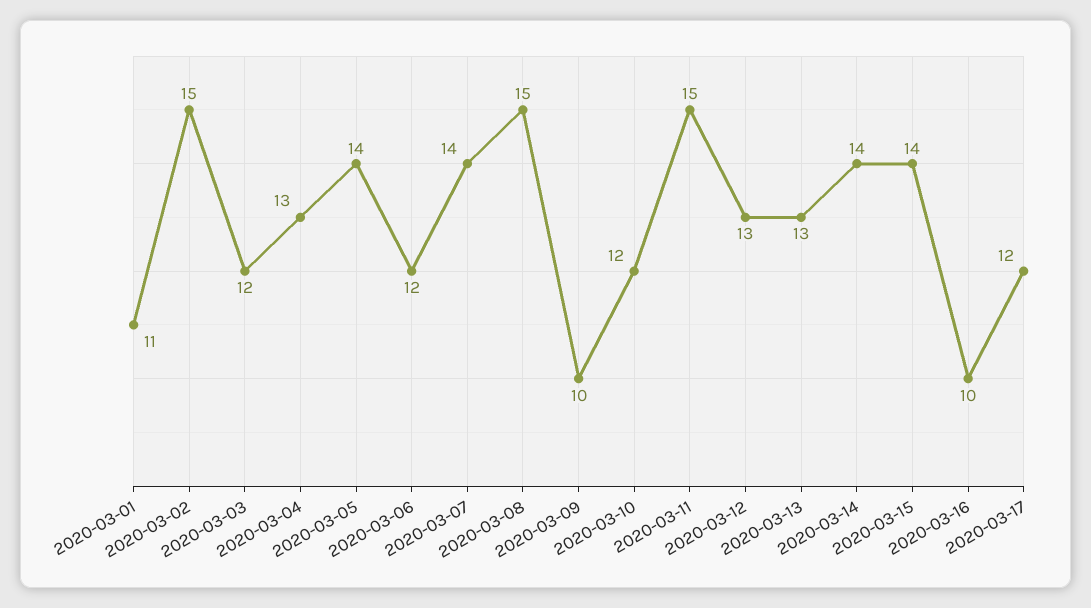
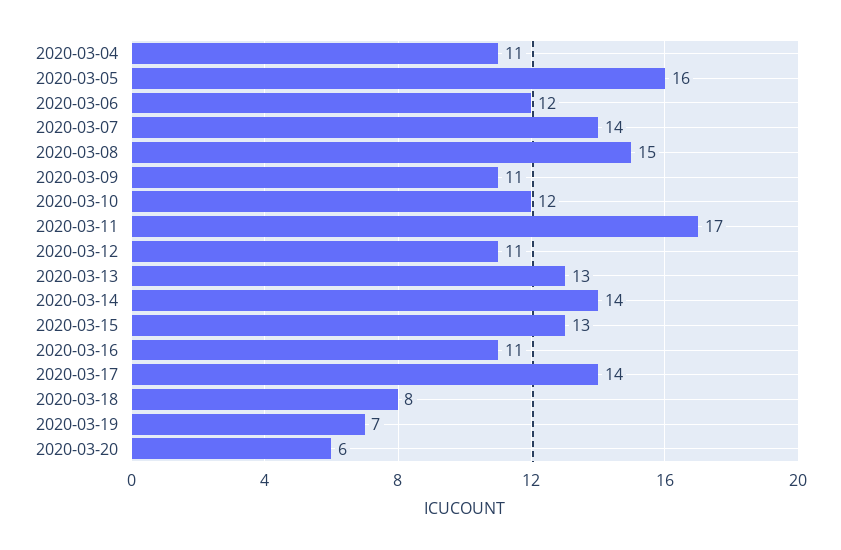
2020-03-01: 11 -> none
2020-03-02: 15 -> none
2020-03-03: 12 -> none
2020-03-04: 13 -> 11
2020-03-05: 14 -> 16
2020-03-09: 10 -> 11
2020-03-11: 15 -> 17
2020-03-12: 13 -> 11
2020-03-15: 14 -> 13
2020-03-16: 10 -> 11
2020-03-17: 12 -> 14
2020-03-18: none -> 8
2020-03-19: none -> 7
2020-03-20: none -> 6

